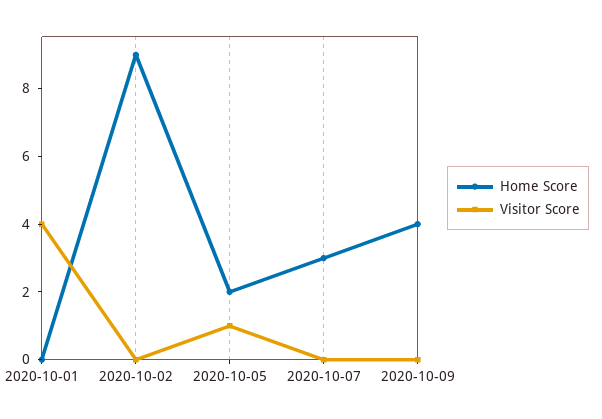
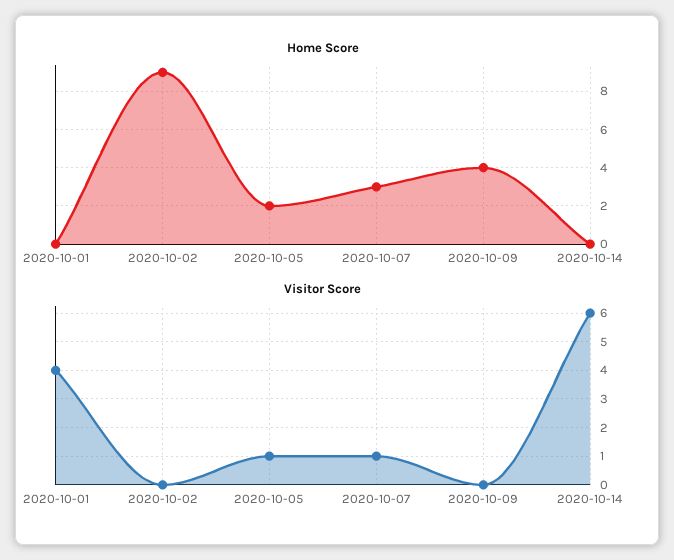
Visitor Score, 2020-10-07: 0 -> 1
Home Score, 2020-10-14: none -> 0
Visitor Score, 2020-10-14: none -> 6

